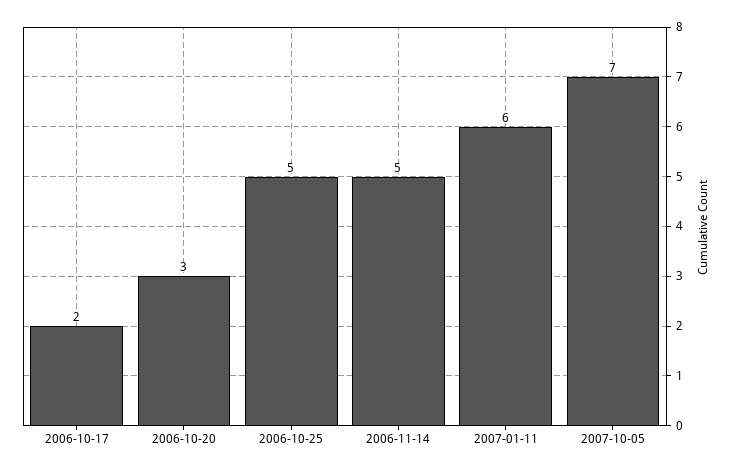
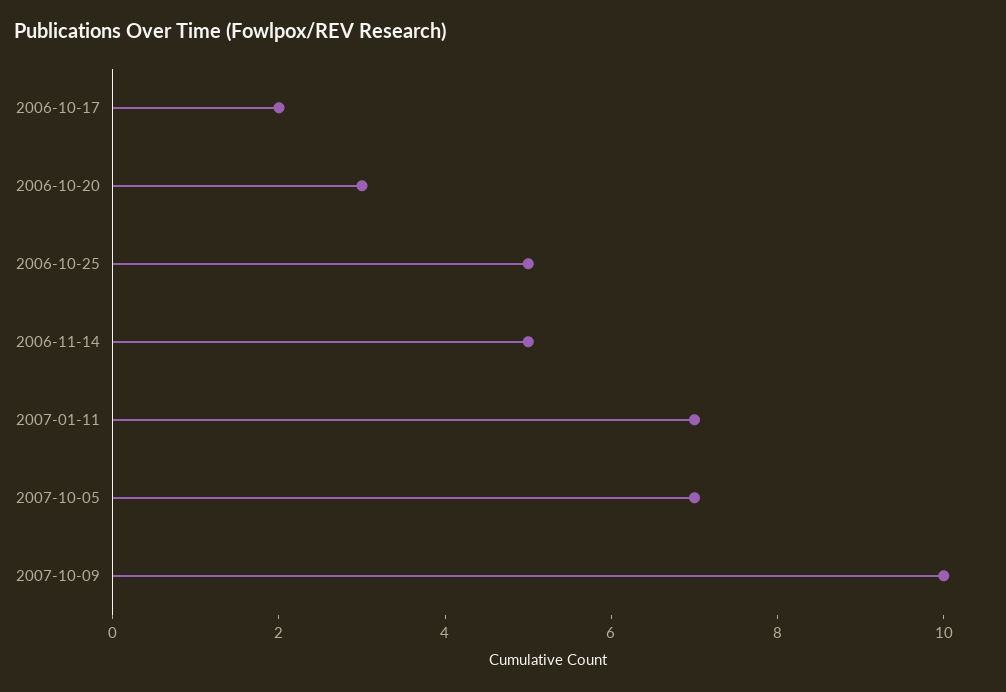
2007-01-11: 6 -> 7
2007-10-09: none -> 10

